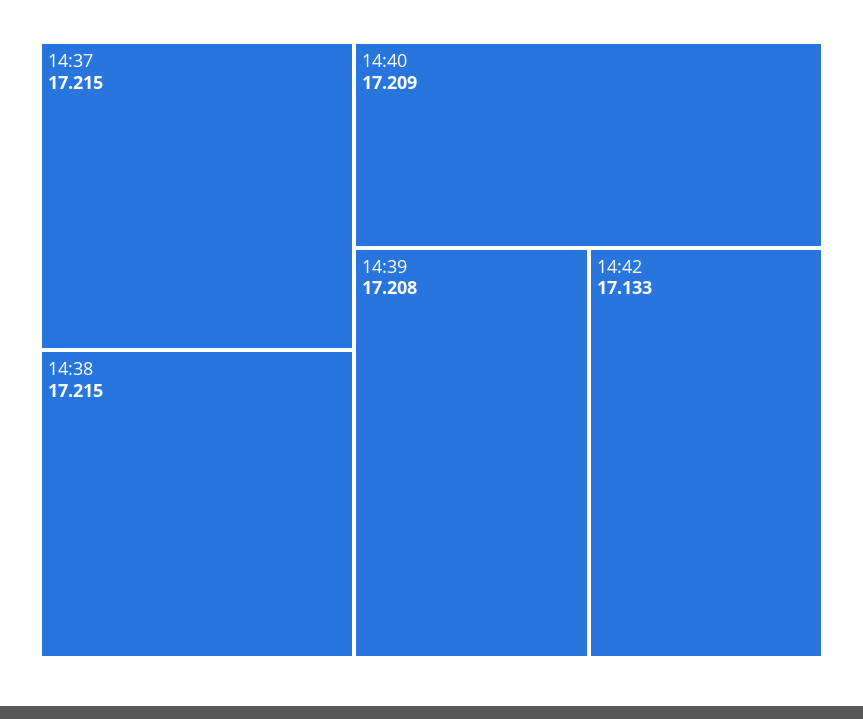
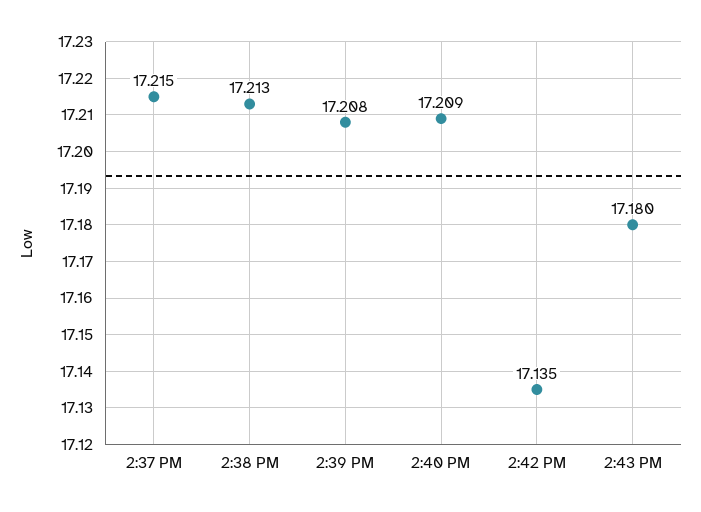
14:38: 17.215 -> 17.213
14:42: 17.133 -> 17.135
2:43 PM: none -> 17.18

